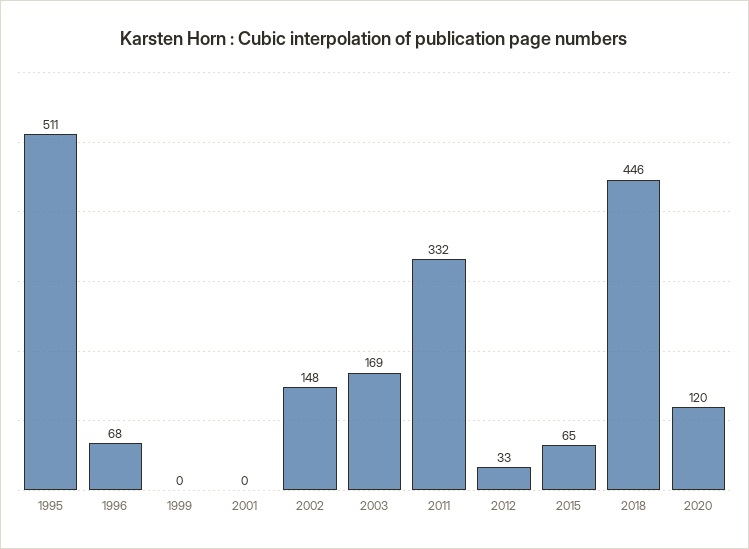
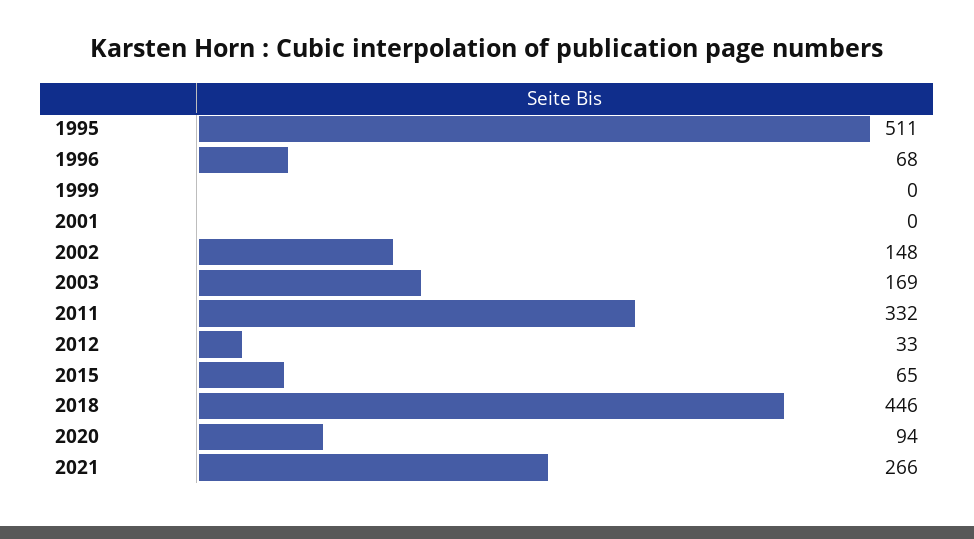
2020: 120 -> 94
2021: none -> 266

